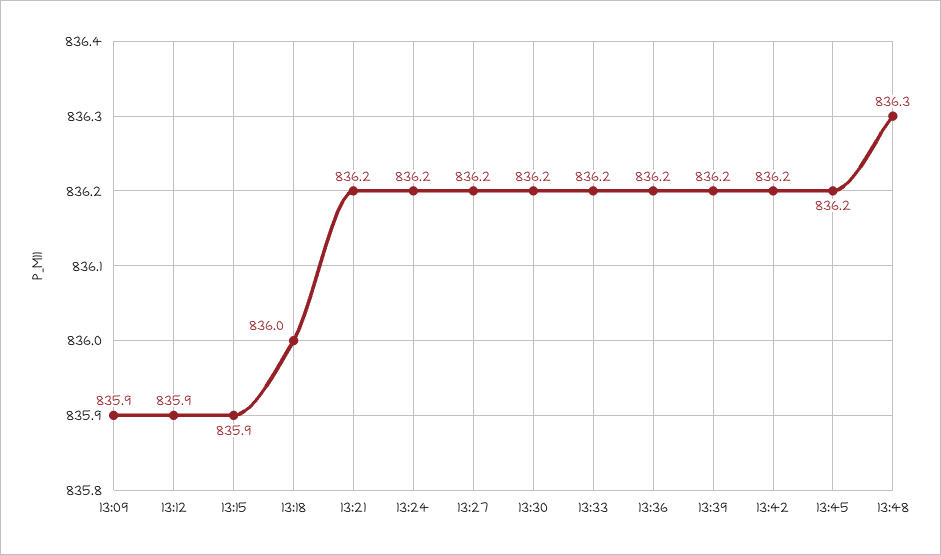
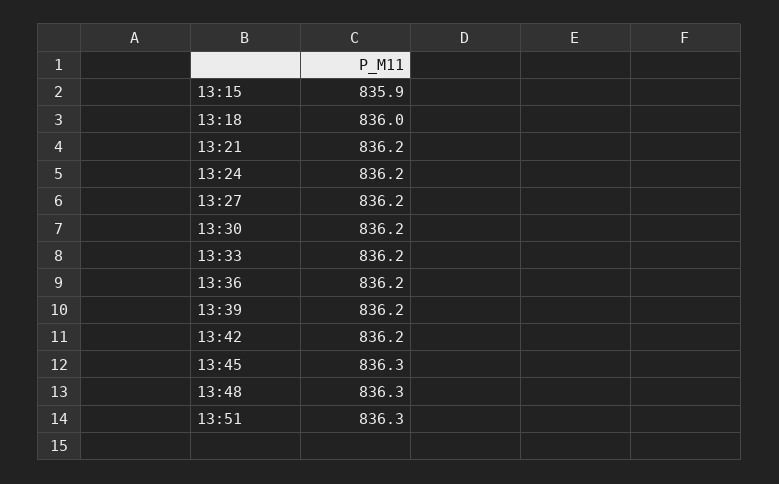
13:09: 835.9 -> none
13:12: 835.9 -> none
13:45: 836.2 -> 836.3
13:51: none -> 836.3

